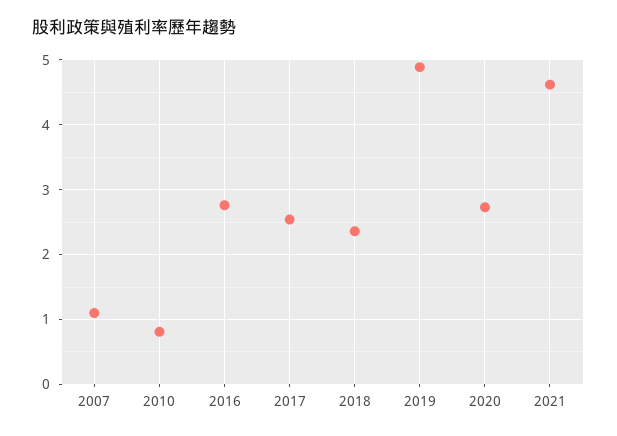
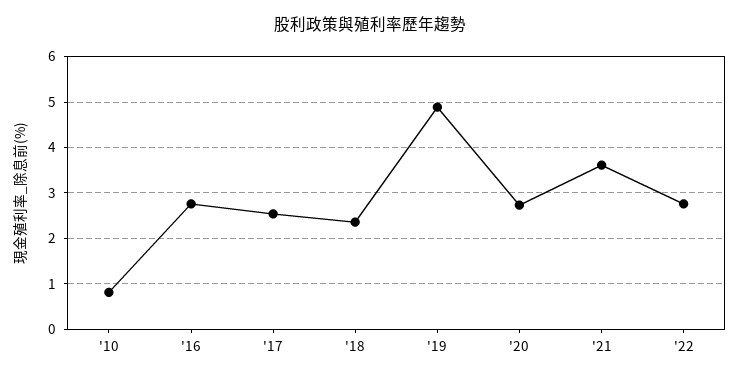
2007: 1.1 -> none
2021: 4.6 -> 3.6
'22: none -> 2.8

